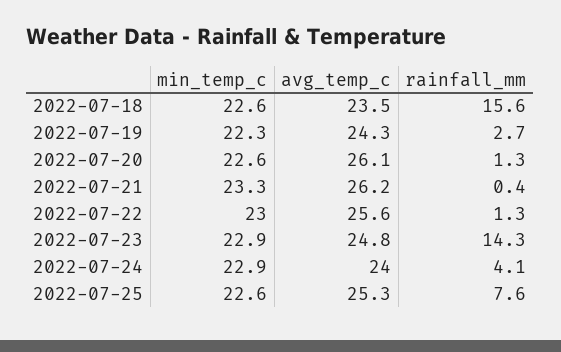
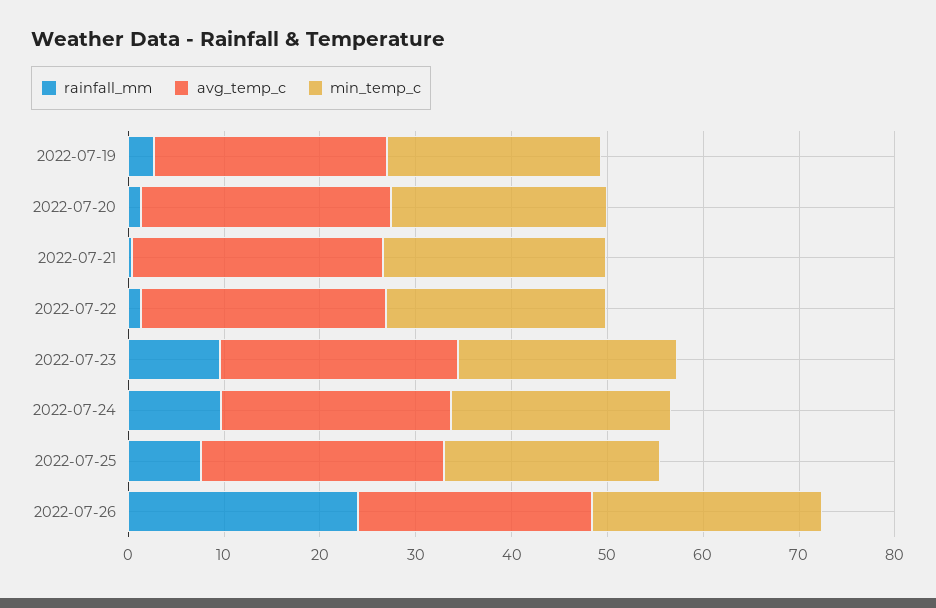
min_temp_c, 2022-07-18: 22.6 -> none
avg_temp_c, 2022-07-18: 23.5 -> none
rainfall_mm, 2022-07-18: 15.6 -> none
rainfall_mm, 2022-07-23: 14.3 -> 10
rainfall_mm, 2022-07-24: 4.1 -> 10
rainfall_mm, 2022-07-26: none -> 24
avg_temp_c, 2022-07-26: none -> 24
min_temp_c, 2022-07-26: none -> 24

